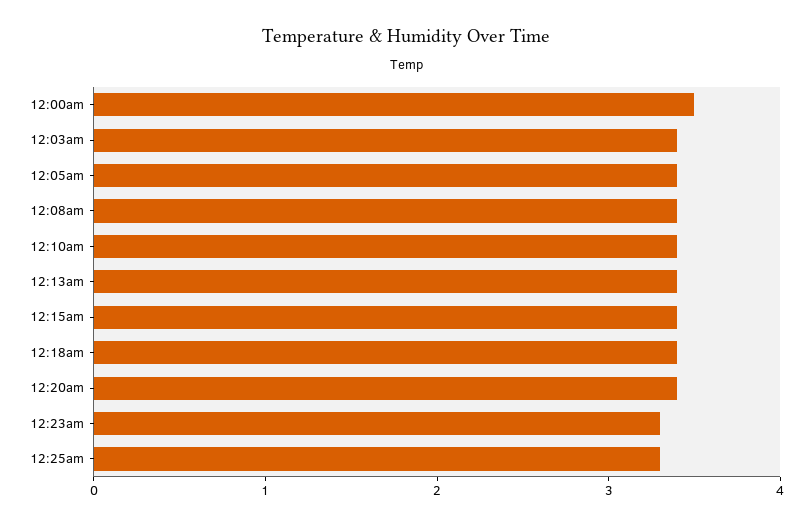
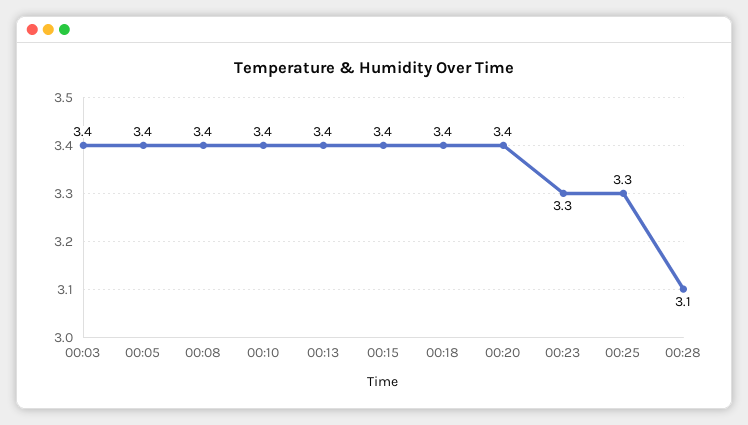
12:00am: 3.5 -> none
00:28: none -> 3.1

